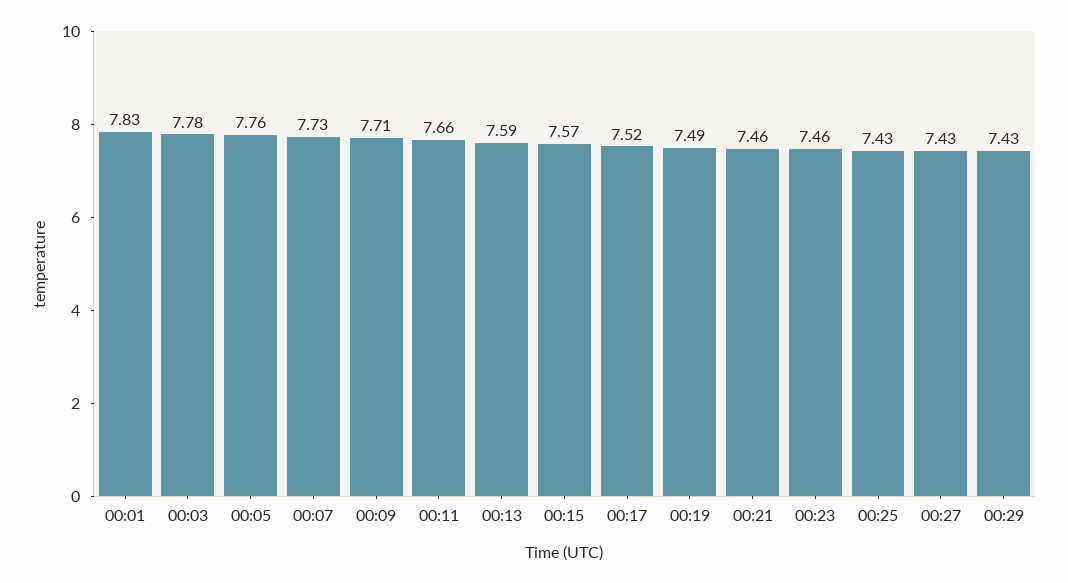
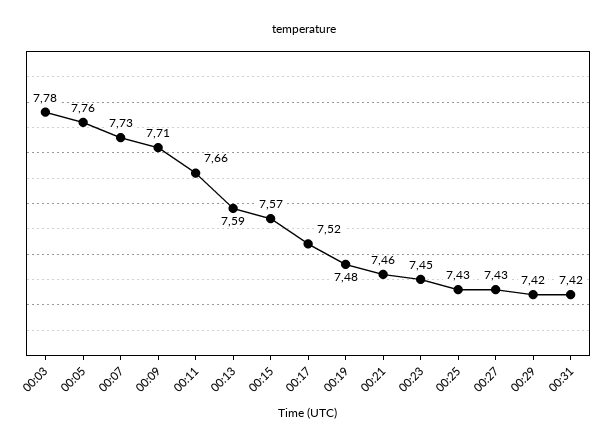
00:01: 7.83 -> none
00:19: 7.49 -> 7.48
00:23: 7.46 -> 7.45
00:29: 7.43 -> 7.42
00:31: none -> 7.42

